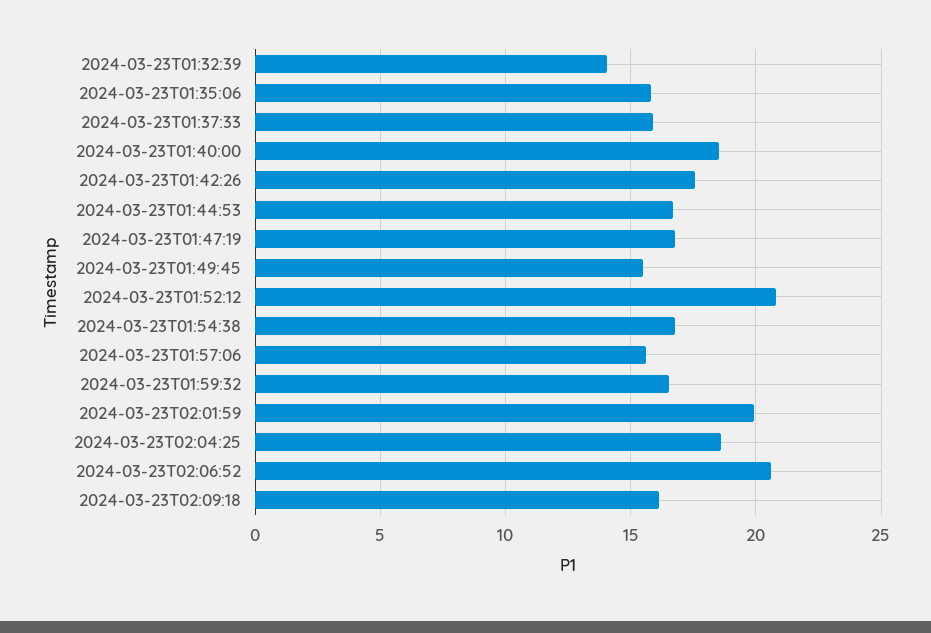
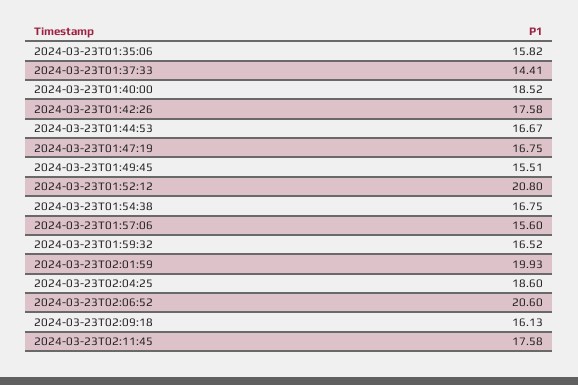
2024-03-23T01:32:39: 14 -> none
2024-03-23T01:37:33: 16 -> 14.41
2024-03-23T02:11:45: none -> 17.58

